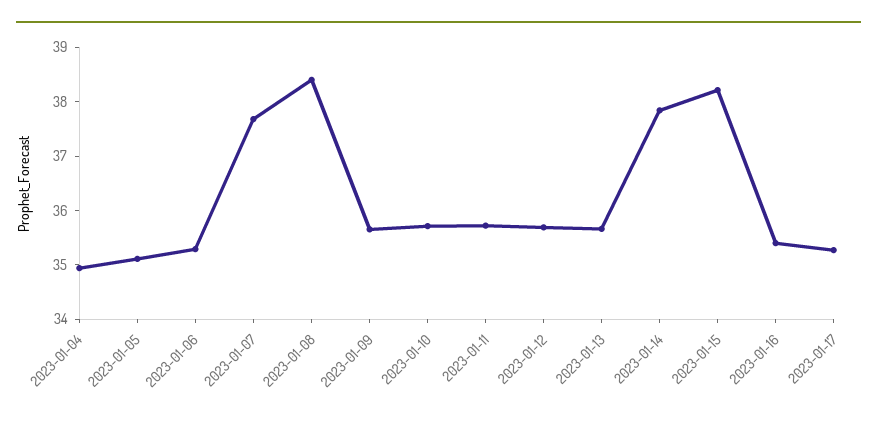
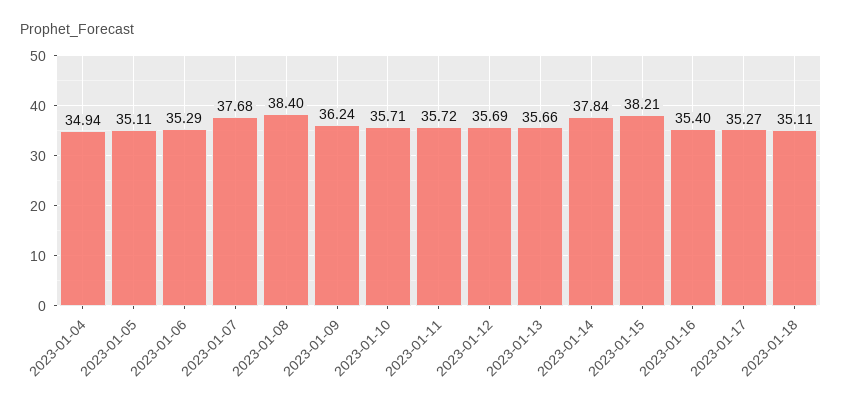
2023-01-09: 35.6 -> 36.24
2023-01-18: none -> 35.11

